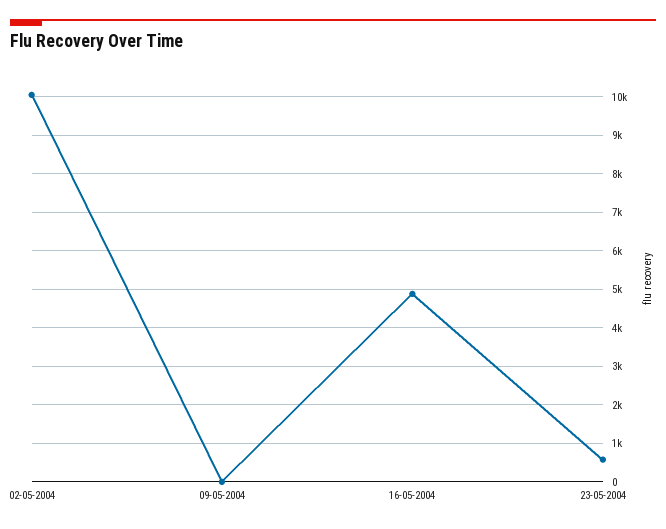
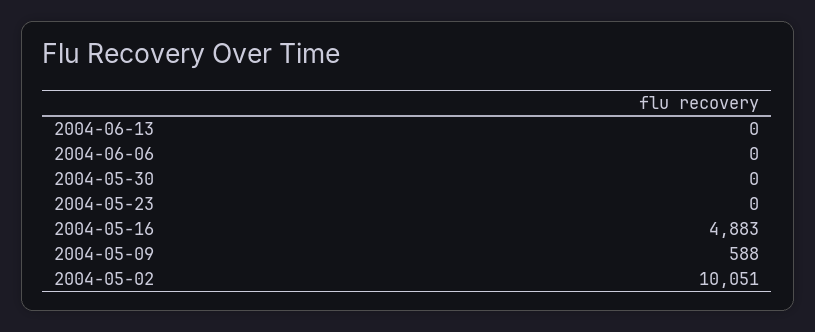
09-05-2004: 0 -> 588
23-05-2004: 600 -> 0
2004-06-13: none -> 0
2004-06-06: none -> 0
2004-05-30: none -> 0

